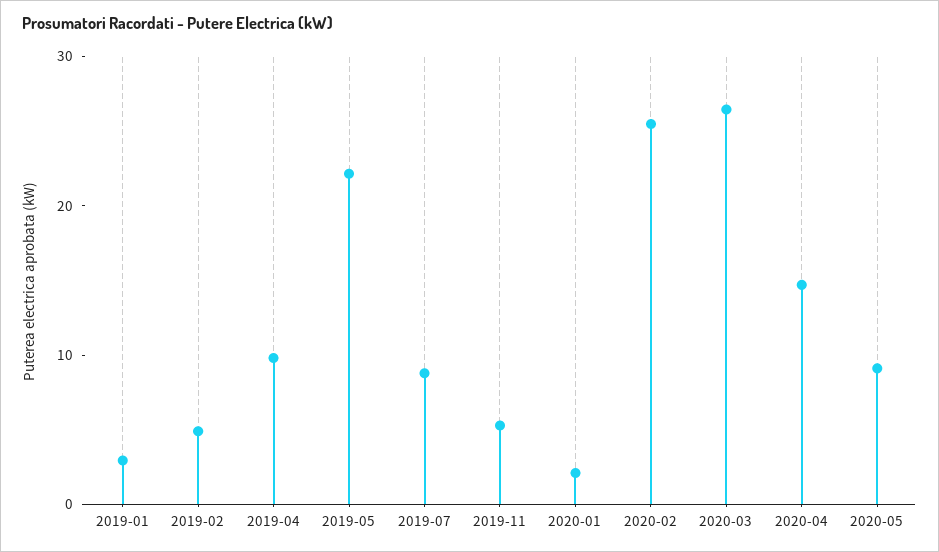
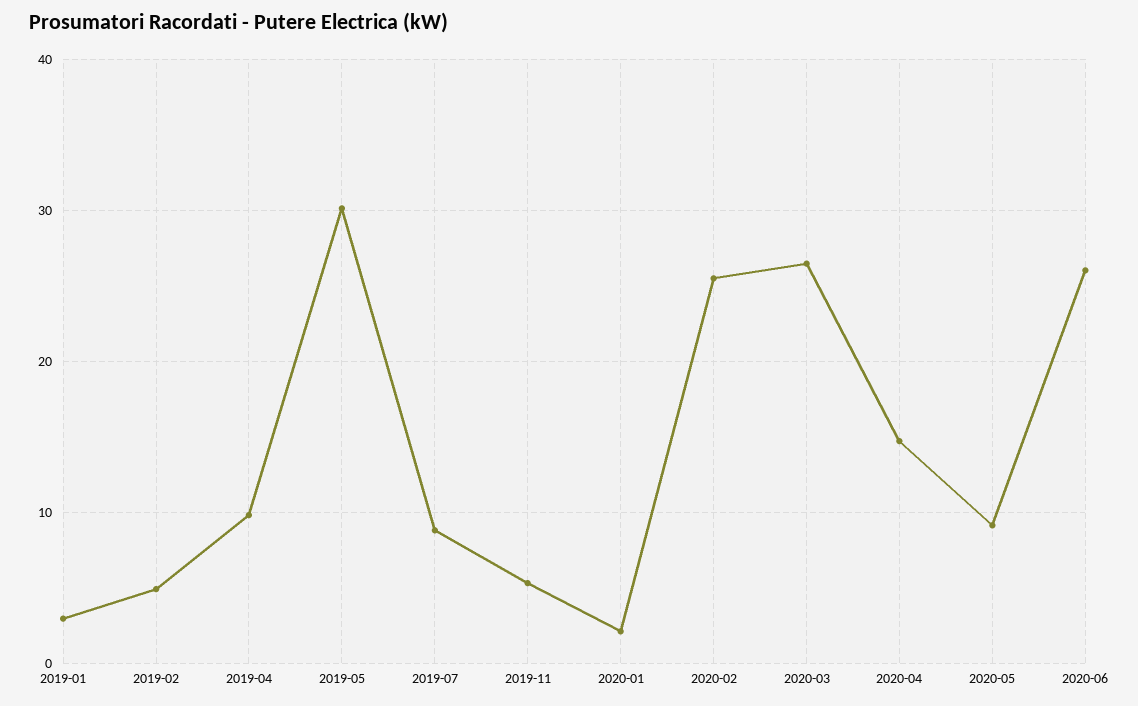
2019-05: 22 -> 30
2020-06: none -> 26

